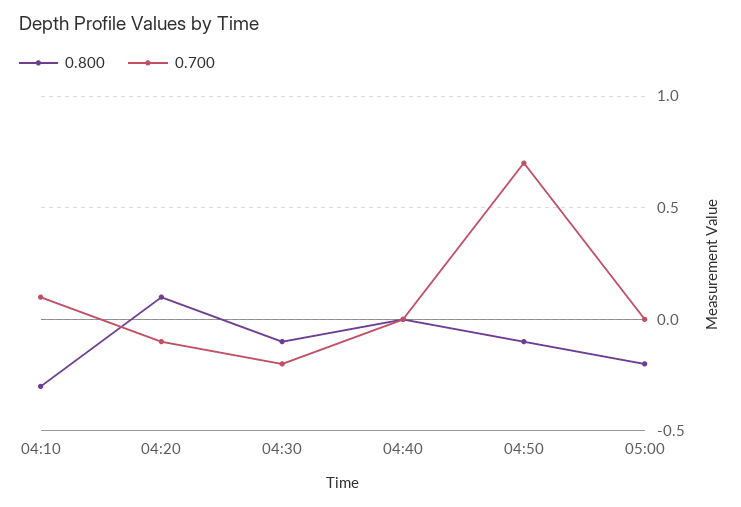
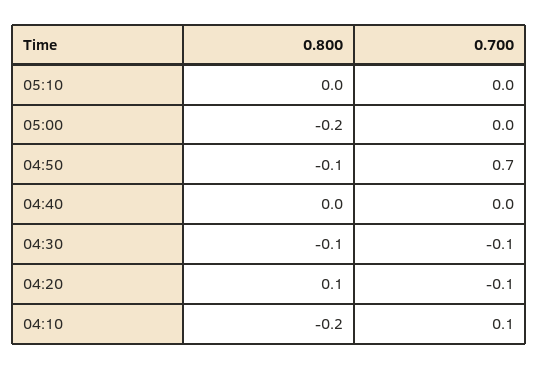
0.800, 04:10: -0.3 -> -0.2
0.700, 04:30: -0.2 -> -0.1
0.800, 05:10: none -> 0
0.700, 05:10: none -> 0

